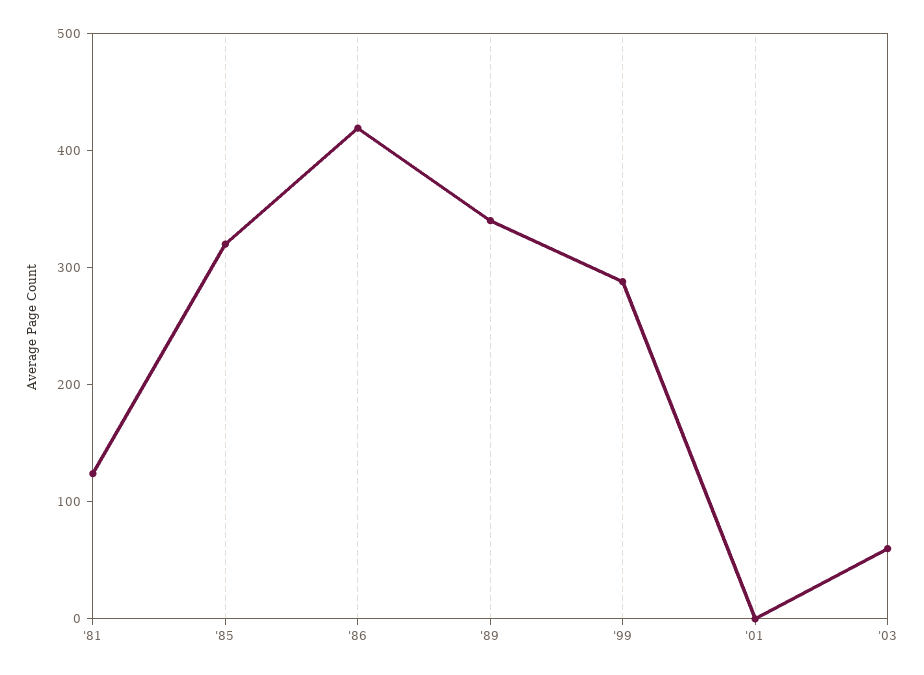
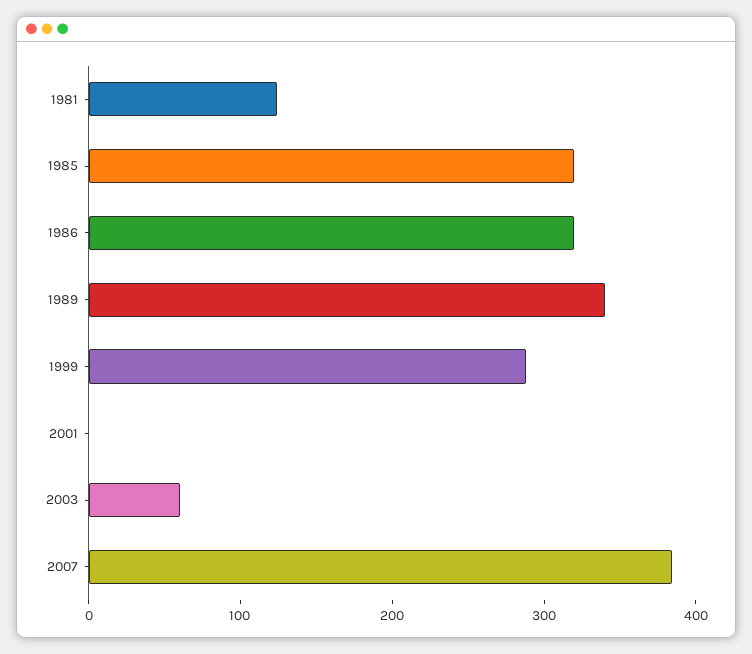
'86: 420 -> 320
2007: none -> 380

